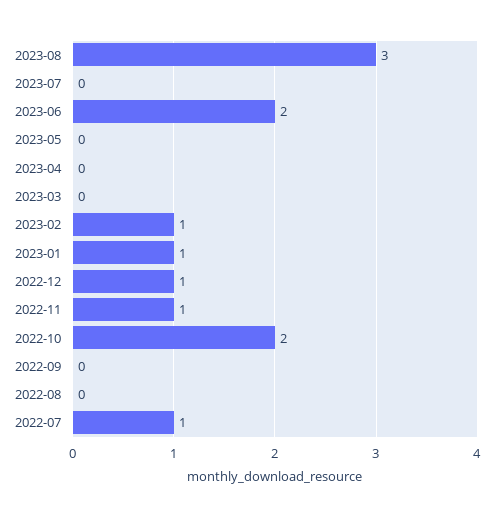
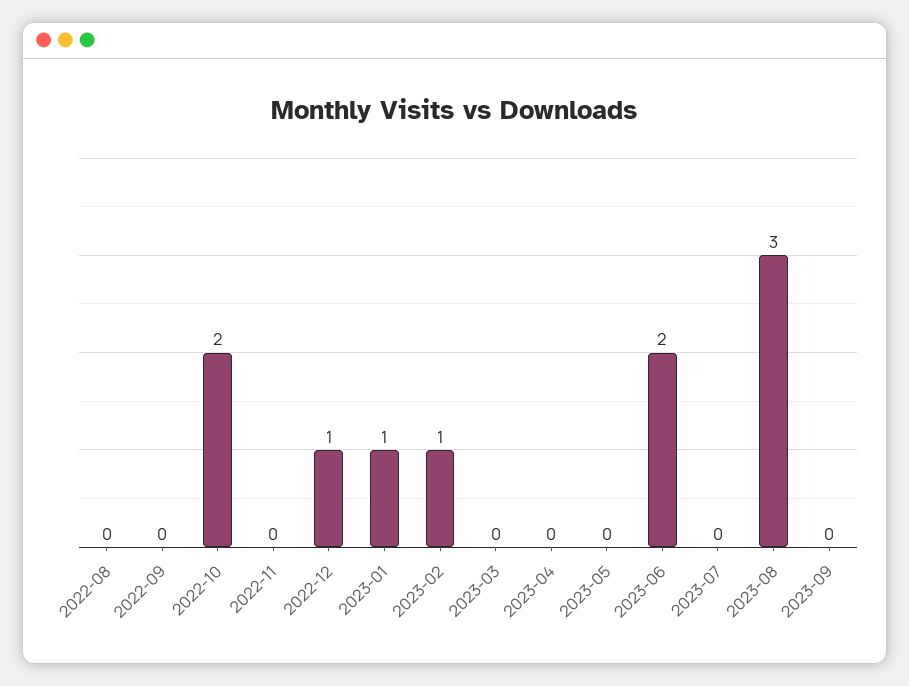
2022-11: 1 -> 0
2022-07: 1 -> none
2023-09: none -> 0

